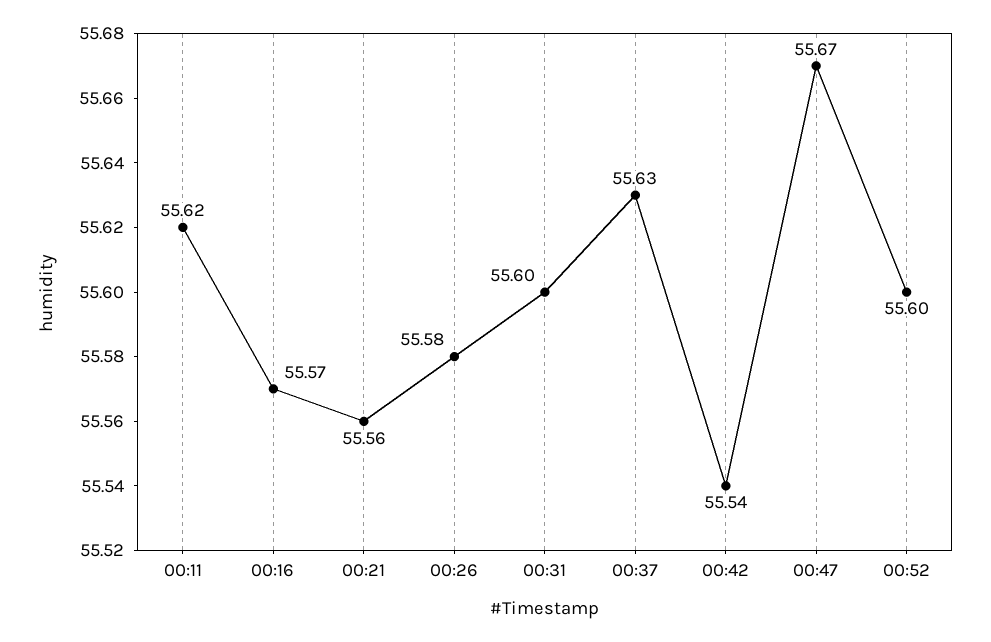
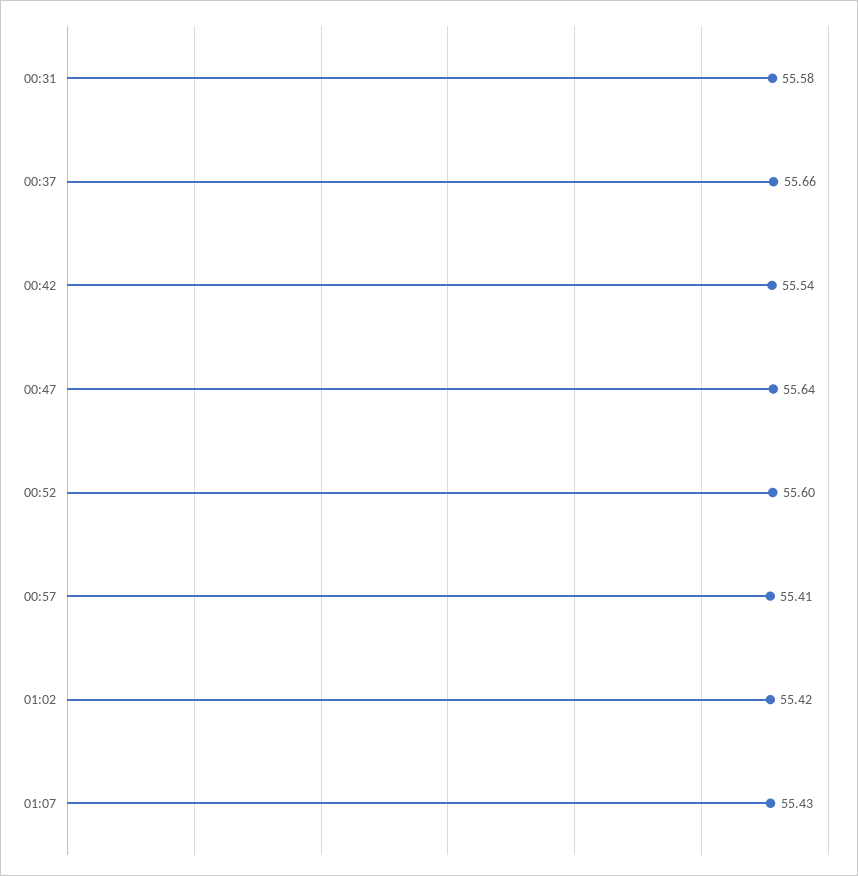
00:11: 55.62 -> none
00:16: 55.57 -> none
00:21: 55.56 -> none
00:26: 55.58 -> none
00:31: 55.6 -> 55.58
00:37: 55.63 -> 55.66
00:47: 55.67 -> 55.64
00:57: none -> 55.41
01:02: none -> 55.42
01:07: none -> 55.43

